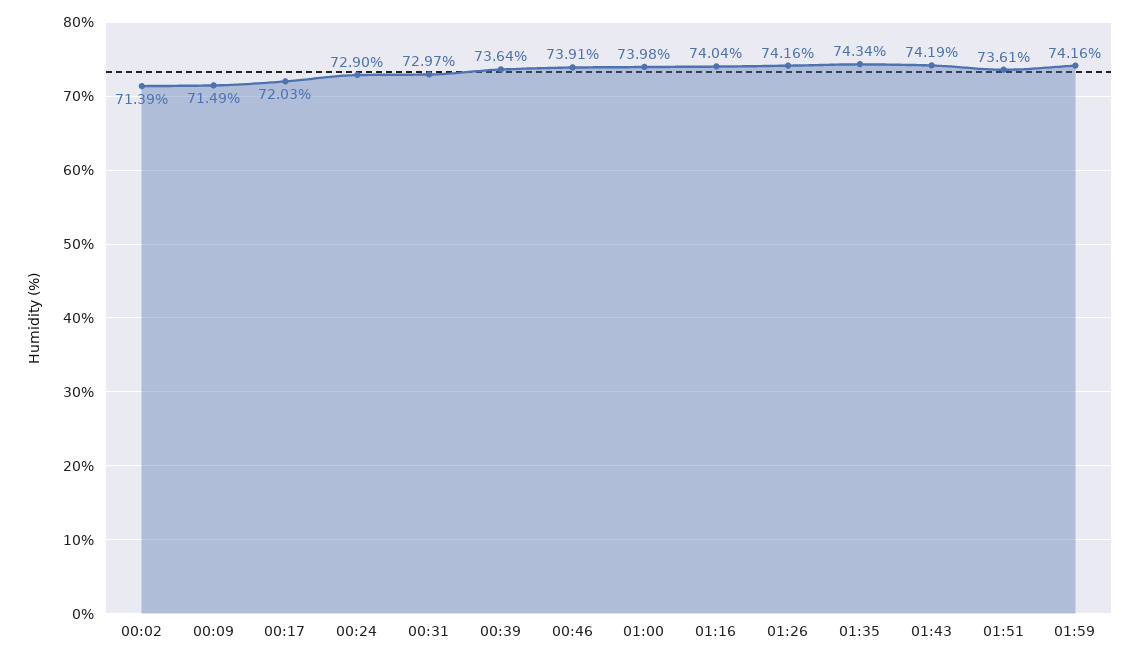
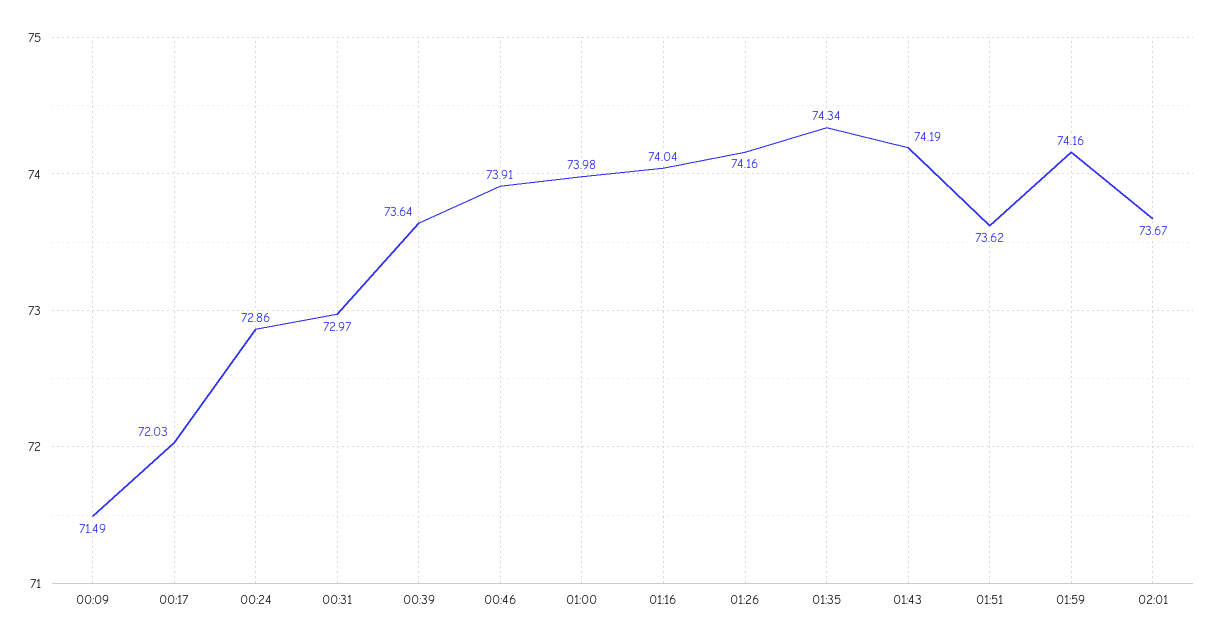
00:02: 71.39 -> none
00:24: 72.9 -> 72.86
01:51: 73.61 -> 73.62
02:01: none -> 73.67

